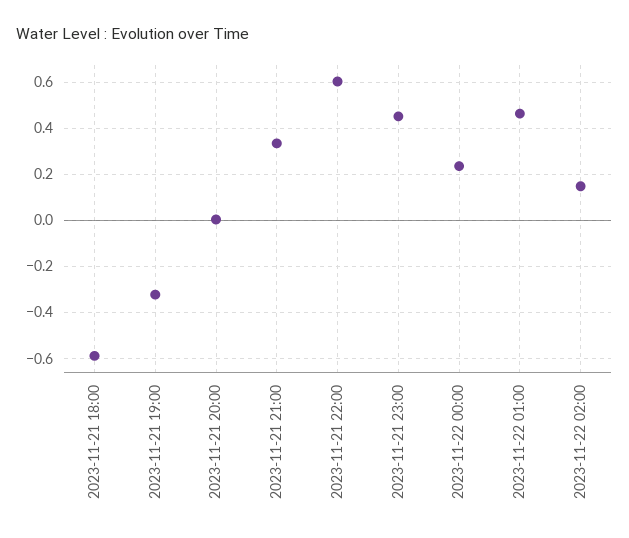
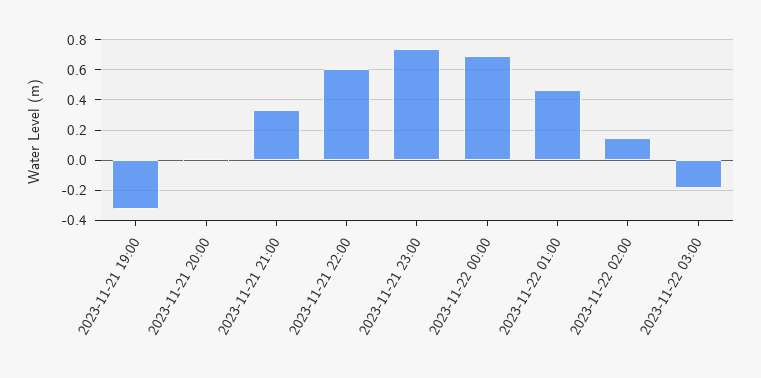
2023-11-21 18:00: -0.6 -> none
2023-11-21 23:00: 0.45 -> 0.75
2023-11-22 00:00: 0.25 -> 0.7
2023-11-22 03:00: none -> -0.2

